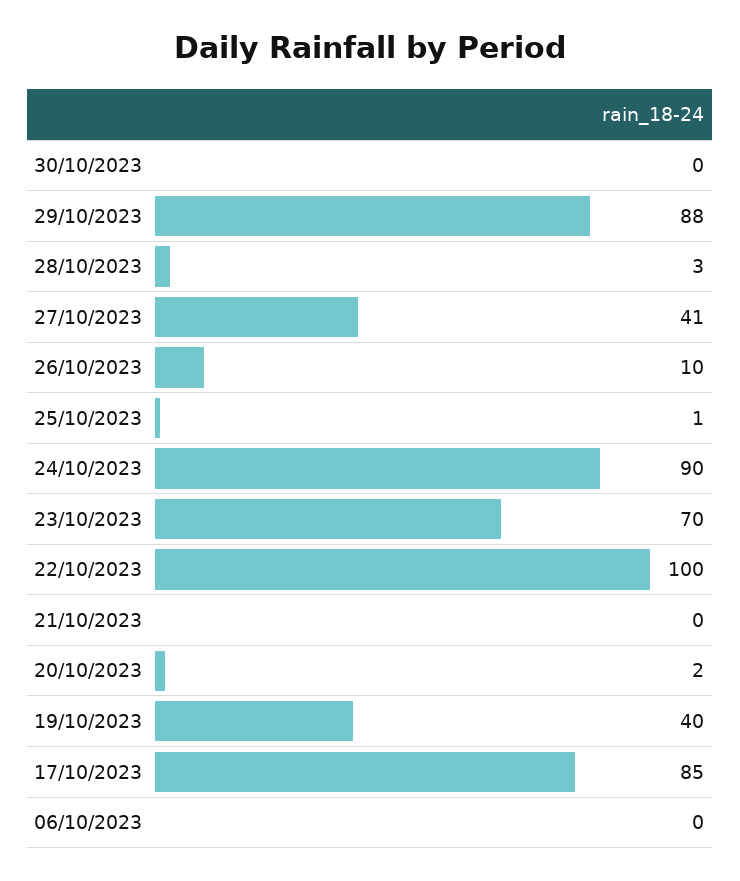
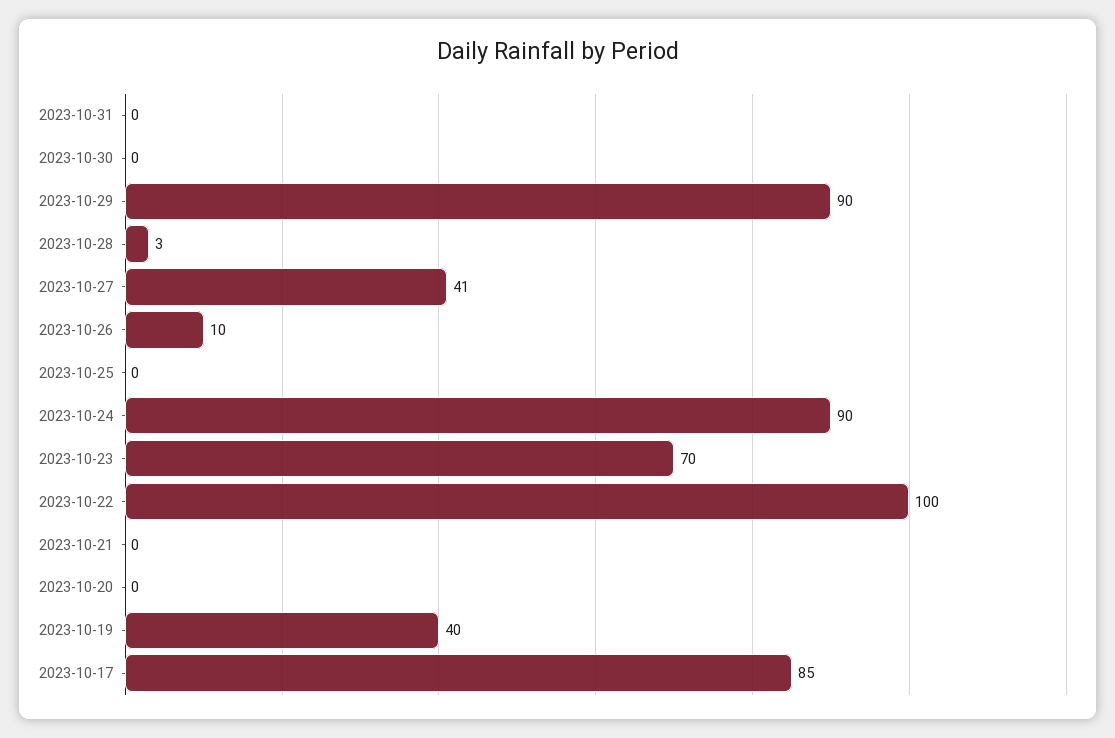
29/10/2023: 88 -> 90
25/10/2023: 1 -> 0
20/10/2023: 2 -> 0
06/10/2023: 0 -> none
2023-10-31: none -> 0

